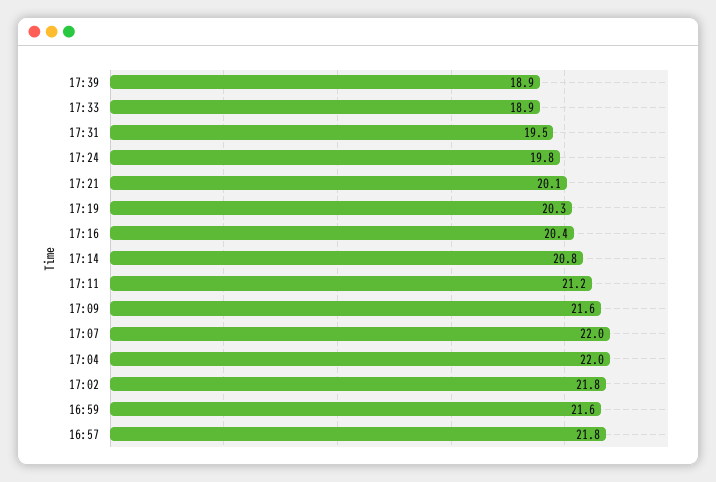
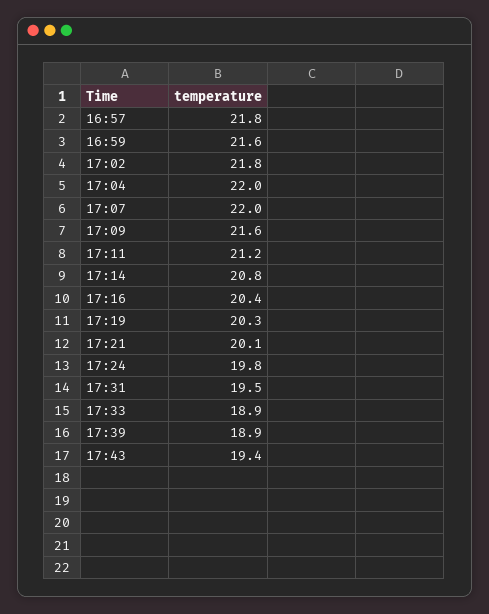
17:43: none -> 19.4

